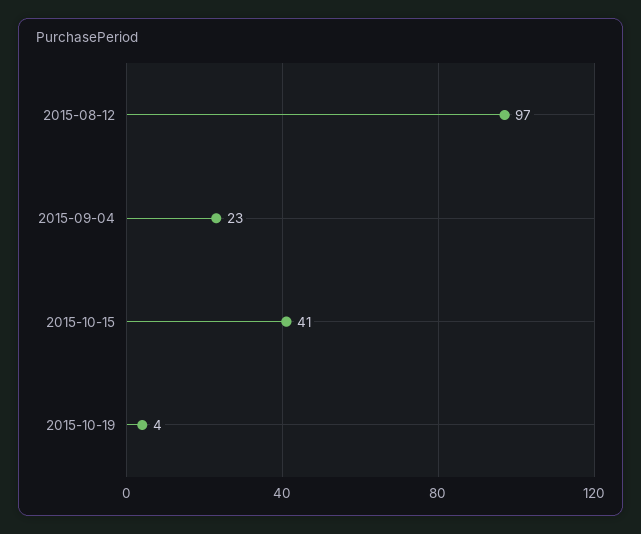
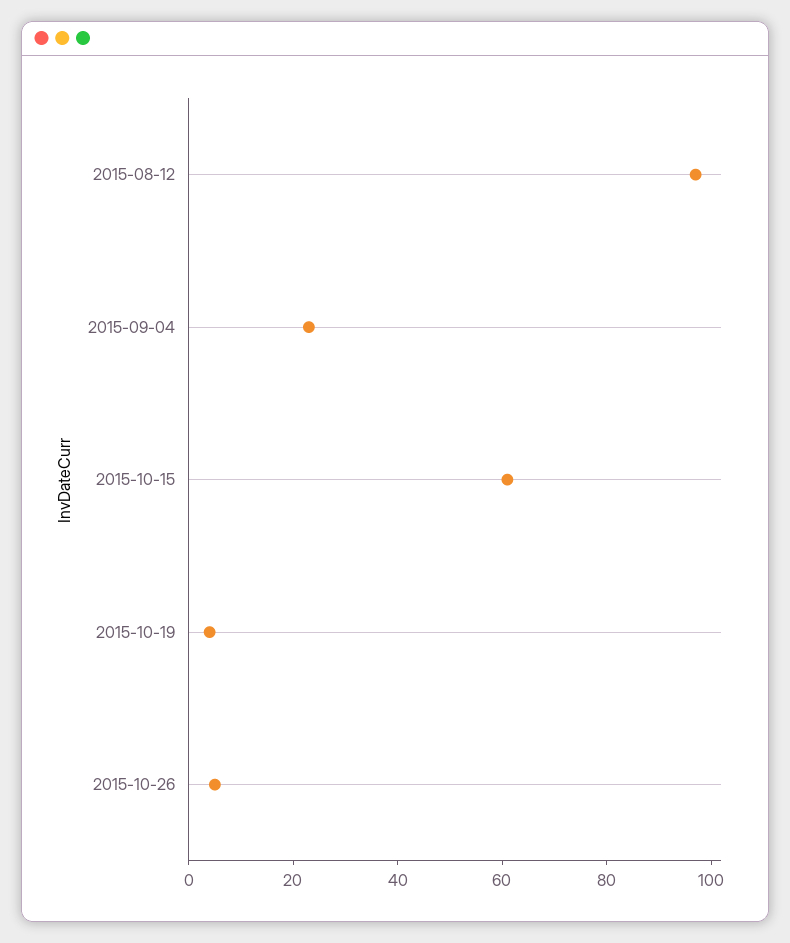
2015-10-15: 41 -> 60
2015-10-26: none -> 5

